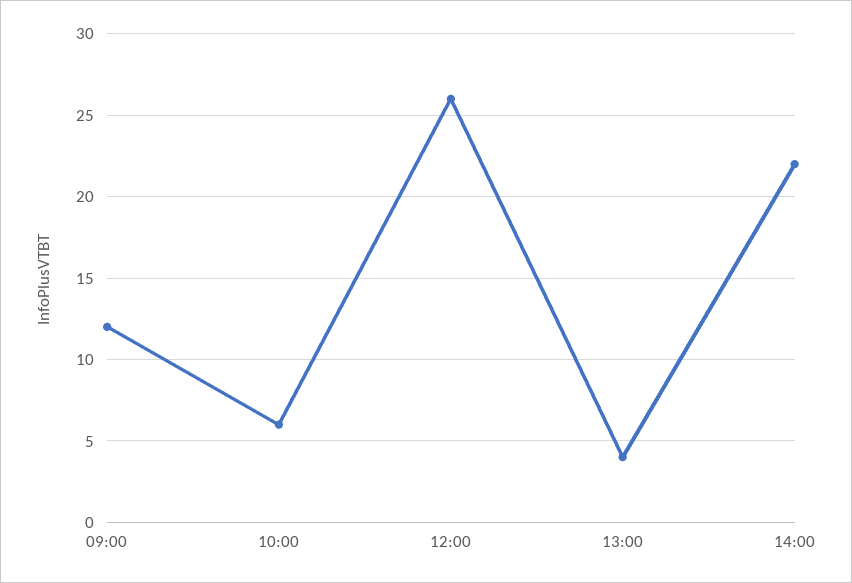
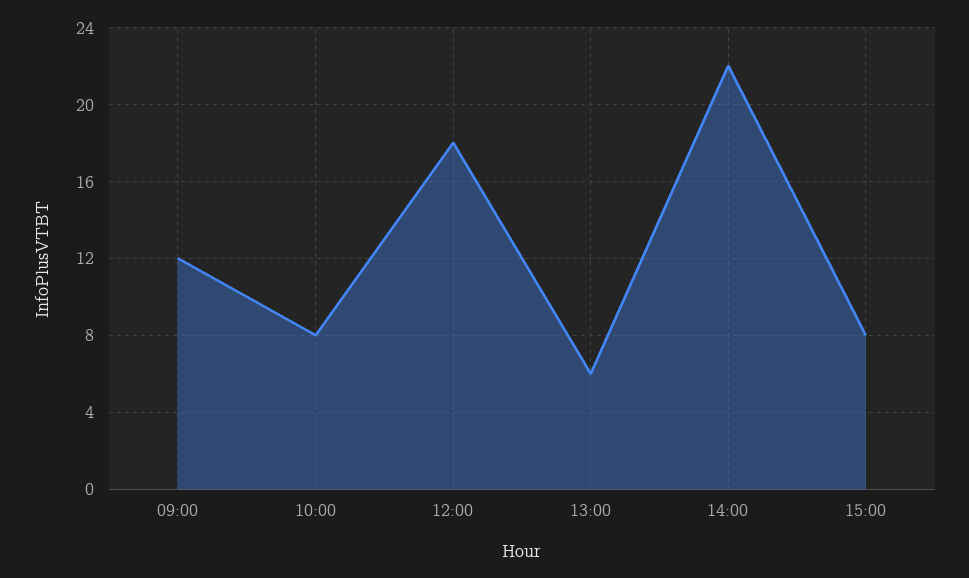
10:00: 6 -> 8
12:00: 26 -> 18
13:00: 4 -> 6
15:00: none -> 8

